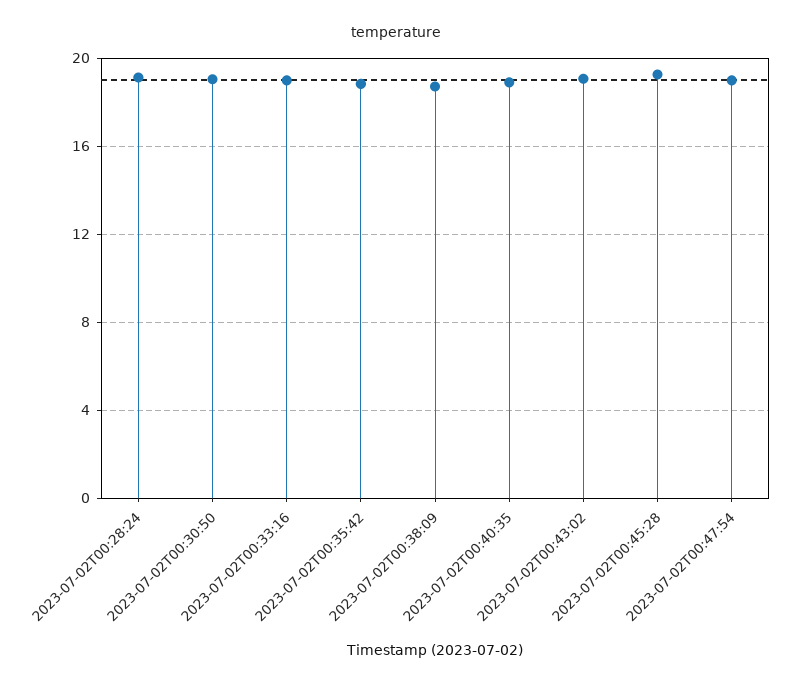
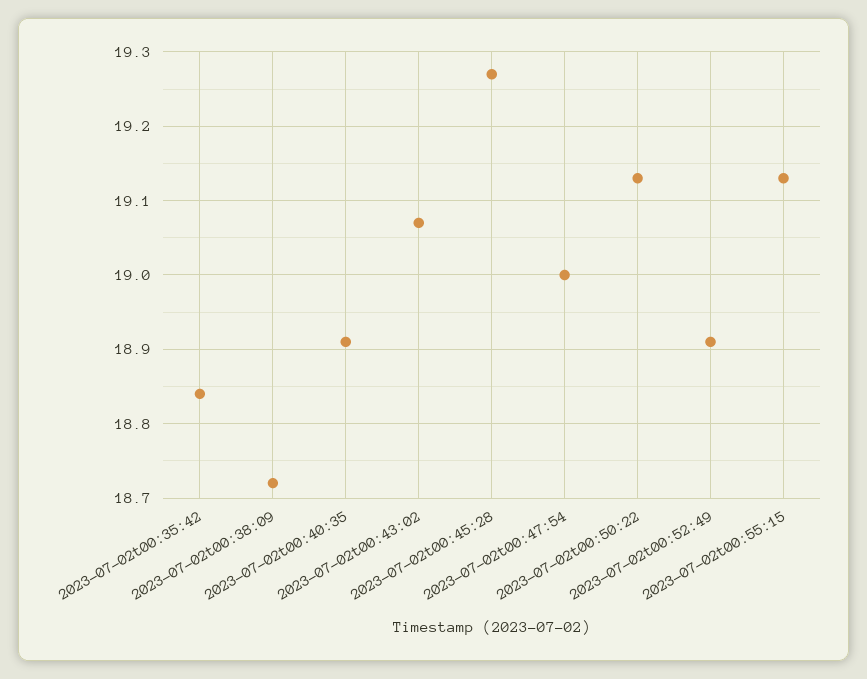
2023-07-02T00:28:24: 19 -> none
2023-07-02T00:30:50: 19 -> none
2023-07-02T00:33:16: 19 -> none
2023-07-02t00:50:22: none -> 19.13
2023-07-02t00:52:49: none -> 18.91
2023-07-02t00:55:15: none -> 19.13

